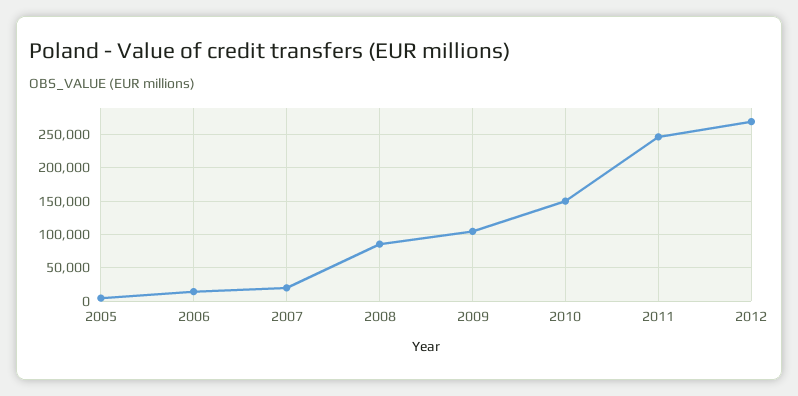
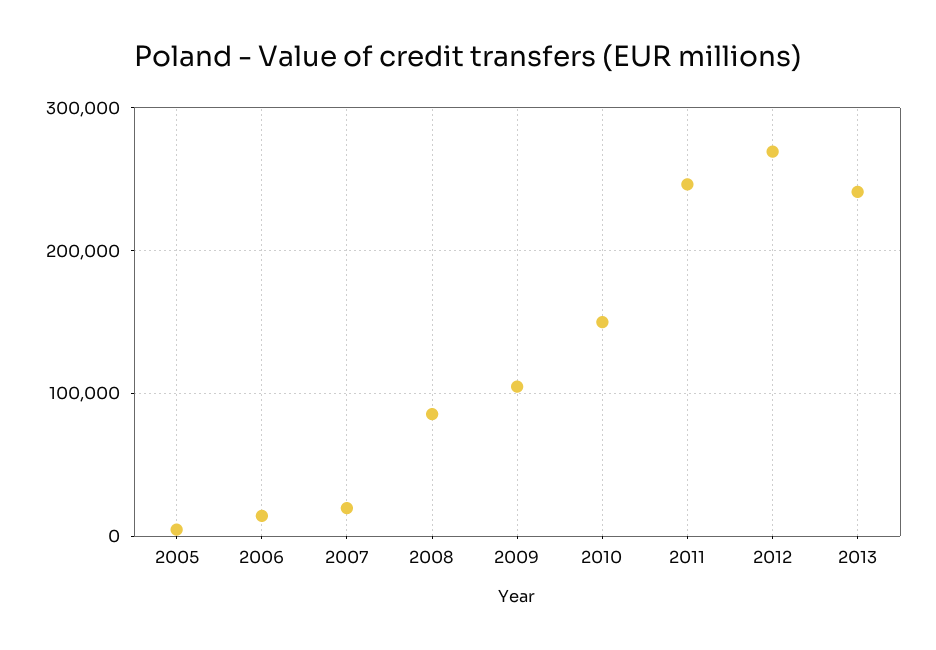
2013: none -> 240000

